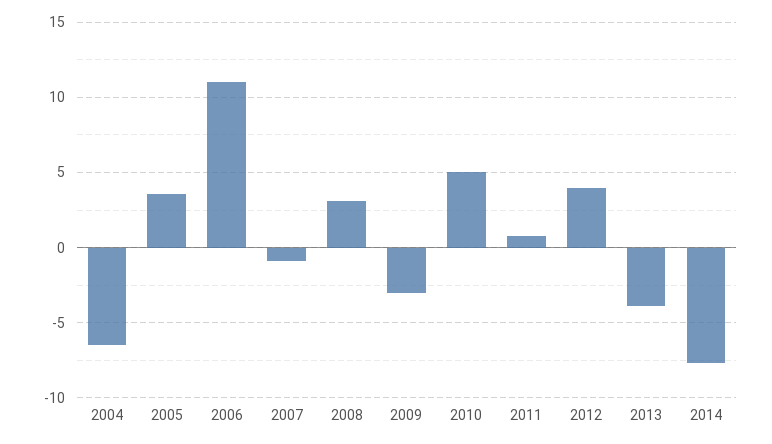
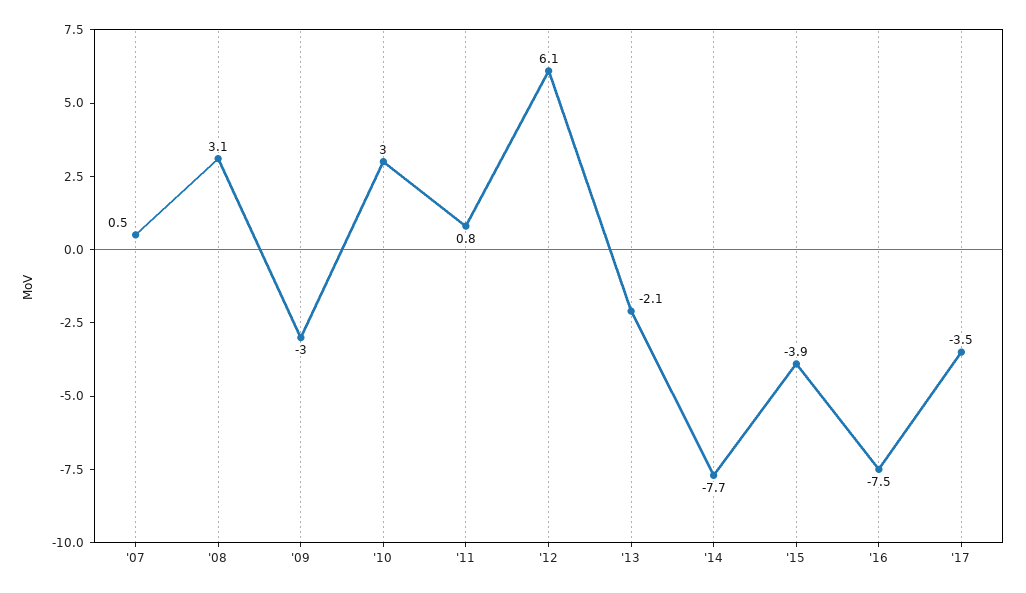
2004: -6.5 -> none
2005: 3.5 -> none
2006: 11 -> none
2007: -1 -> 0.5
2010: 5 -> 3
2012: 4 -> 6.1
2013: -4 -> -2.1
'15: none -> -3.9
'16: none -> -7.5
'17: none -> -3.5

